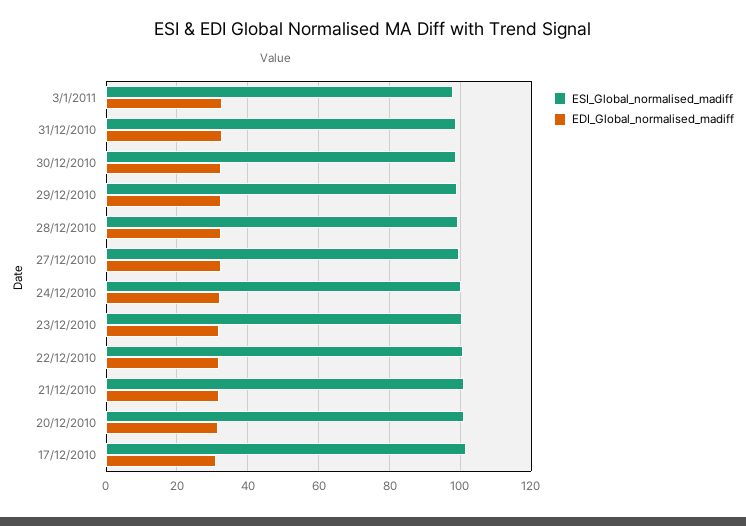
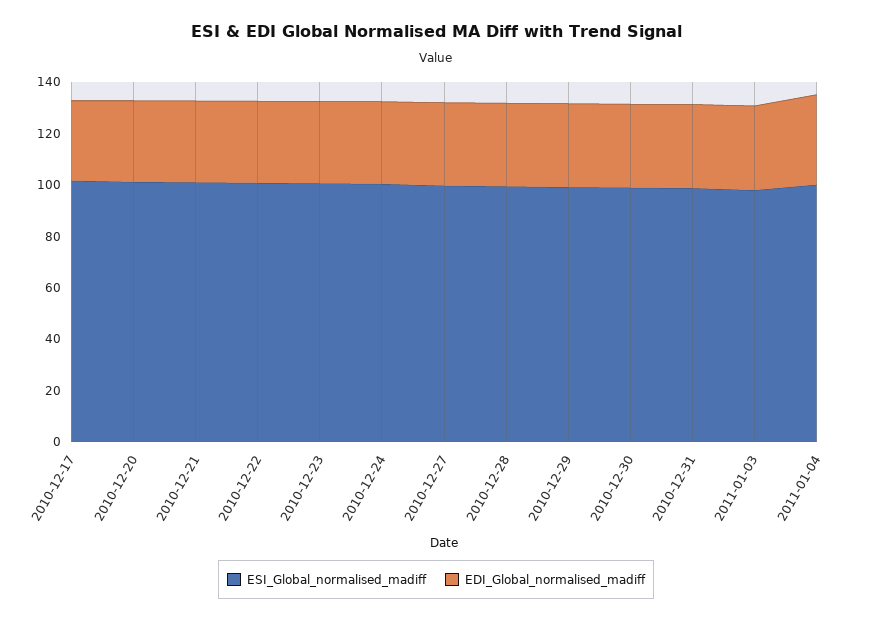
ESI_Global_normalised_madiff, 2011-01-04: none -> 100
EDI_Global_normalised_madiff, 2011-01-04: none -> 35

